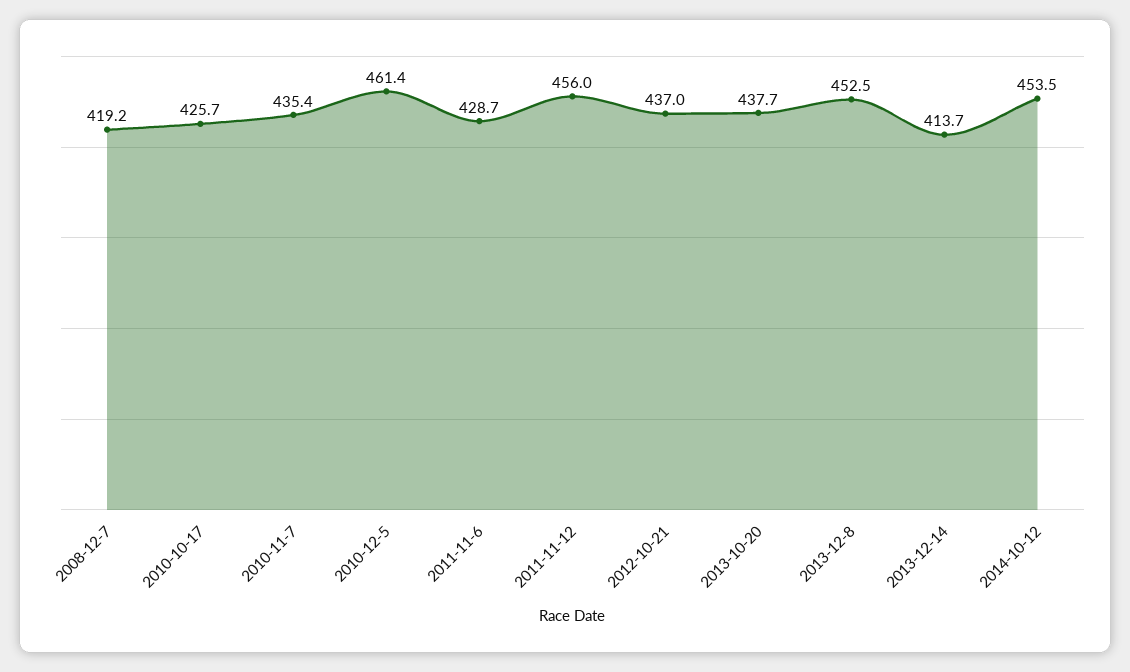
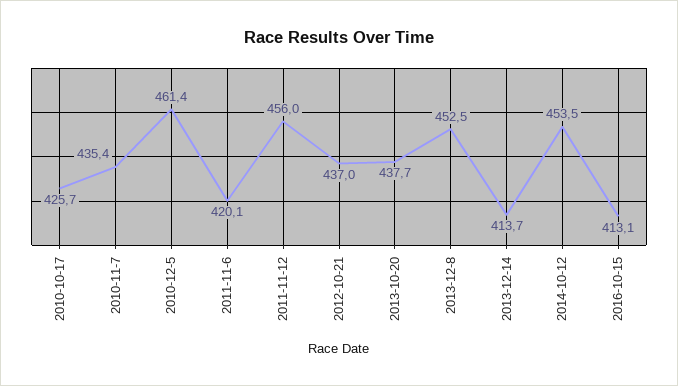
2008-12-7: 419.2 -> none
2011-11-6: 428.7 -> 420.1
2016-10-15: none -> 413.1

